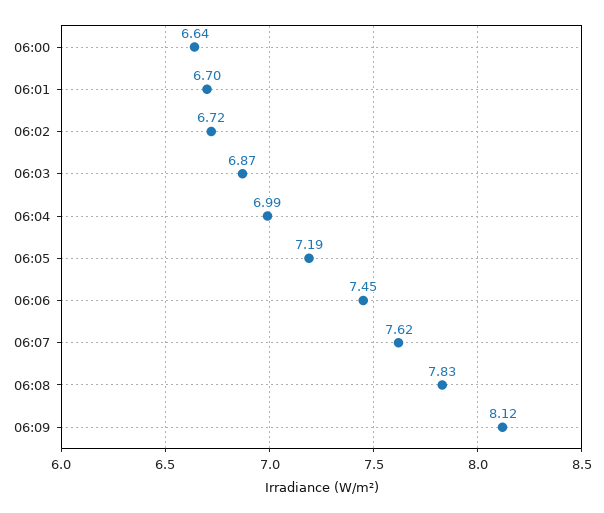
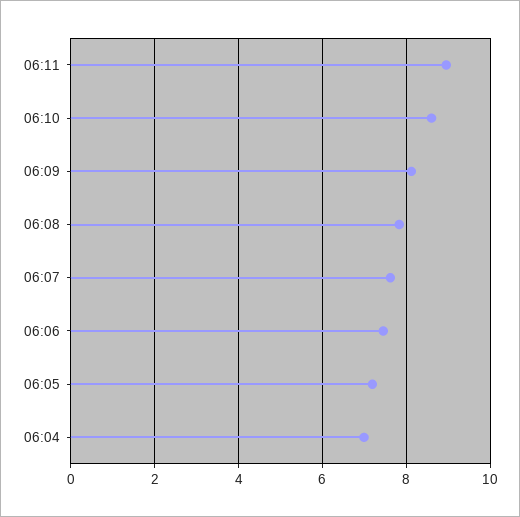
06:00: 6.64 -> none
06:01: 6.7 -> none
06:02: 6.72 -> none
06:03: 6.87 -> none
06:11: none -> 9
06:10: none -> 8.6

